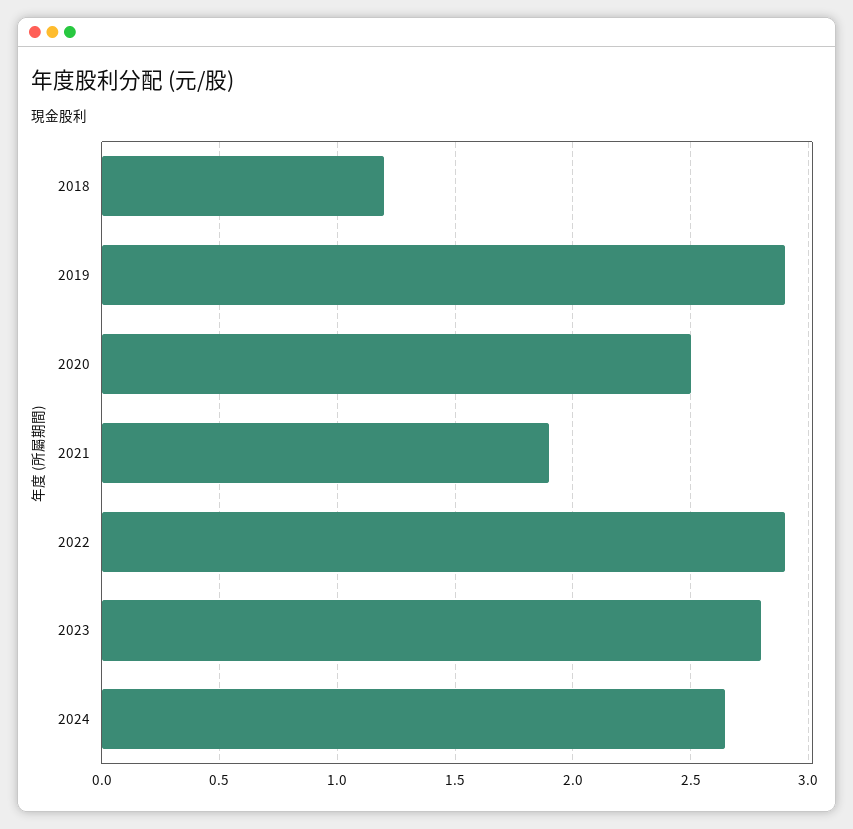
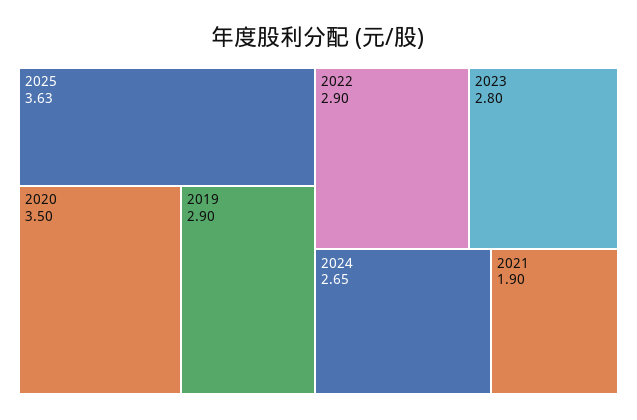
2018: 1.2 -> none
2020: 2.5 -> 3.5
2025: none -> 3.63

